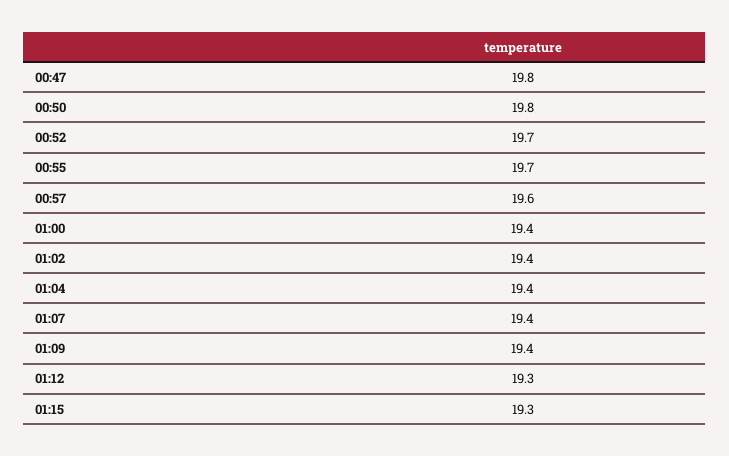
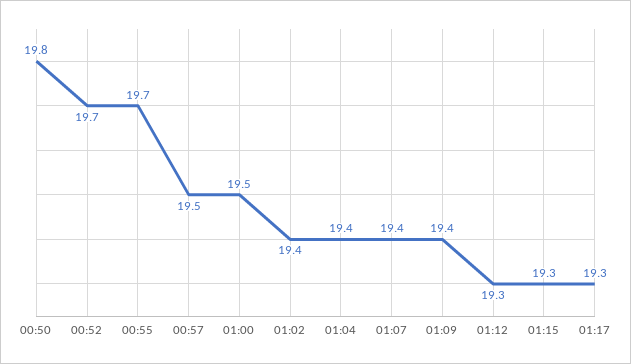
00:47: 19.8 -> none
00:57: 19.6 -> 19.5
01:00: 19.4 -> 19.5
01:17: none -> 19.3

